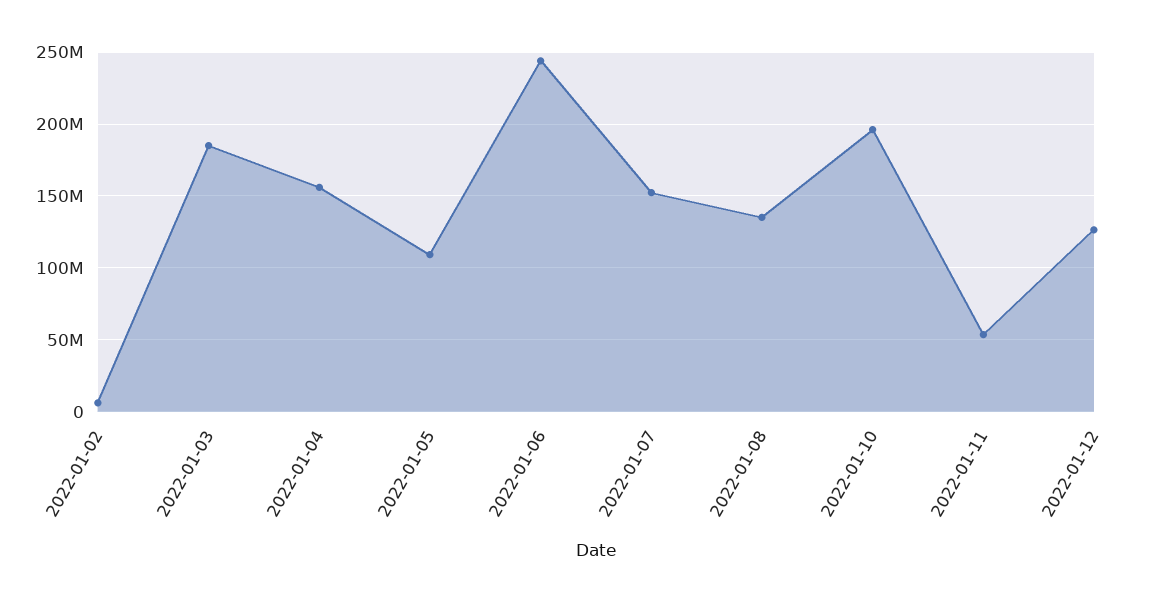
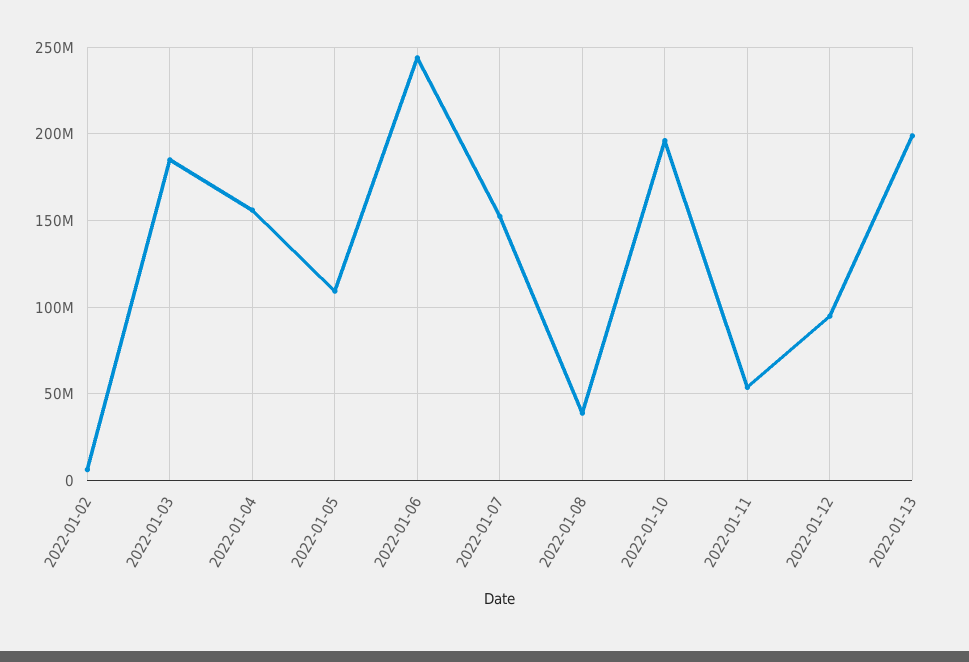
2022-01-08: 135000000 -> 40000000
2022-01-12: 125000000 -> 95000000
2022-01-13: none -> 200000000

